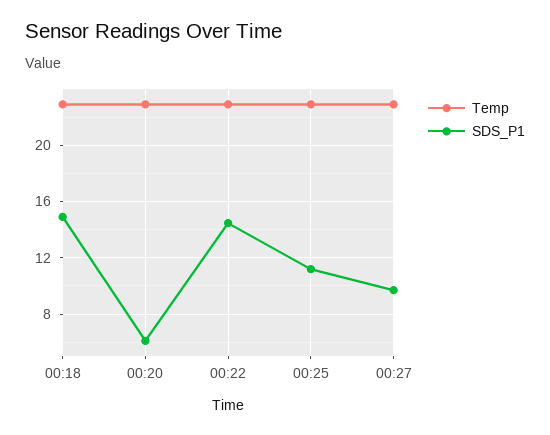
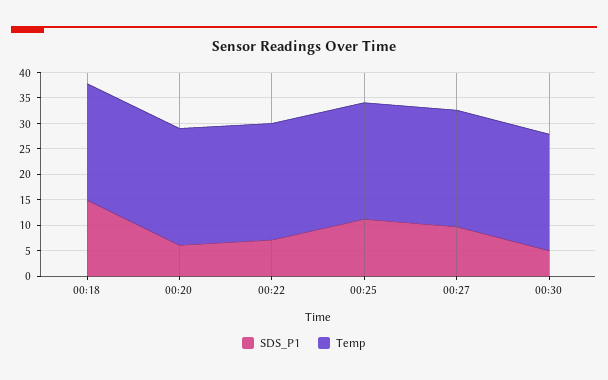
SDS_P1, 00:22: 14.5 -> 7.5
SDS_P1, 00:30: none -> 5
Temp, 00:30: none -> 22.5

